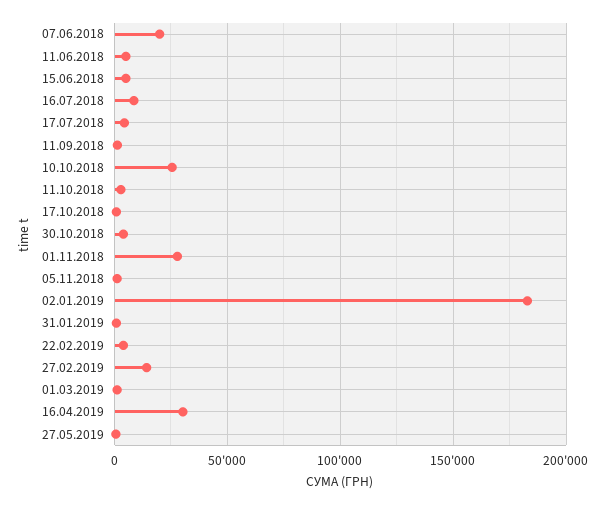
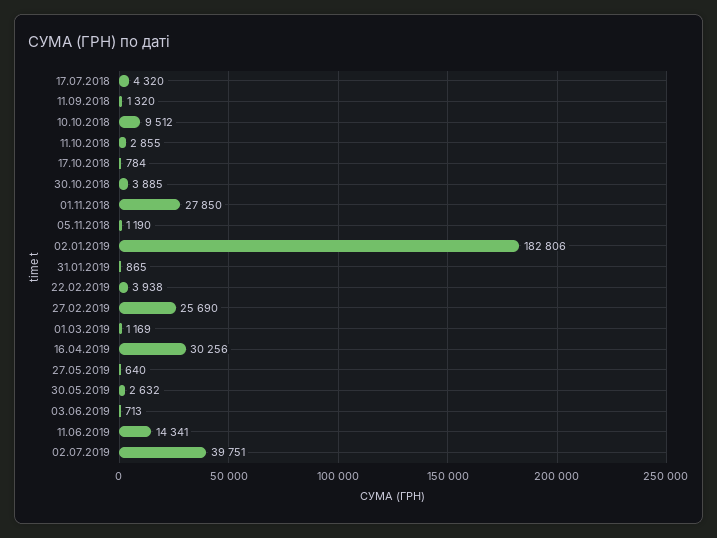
07.06.2018: 20000 -> none
11.06.2018: 5000 -> none
15.06.2018: 5000 -> none
16.07.2018: 10000 -> none
10.10.2018: 25000 -> 9512
27.02.2019: 15000 -> 25690
30.05.2019: none -> 2632
03.06.2019: none -> 713
11.06.2019: none -> 14341
02.07.2019: none -> 39751

